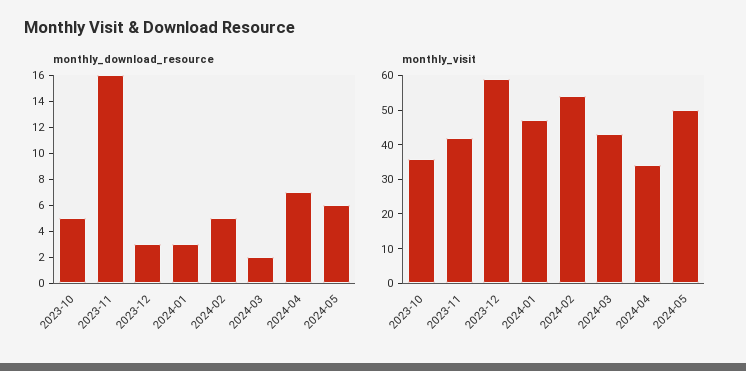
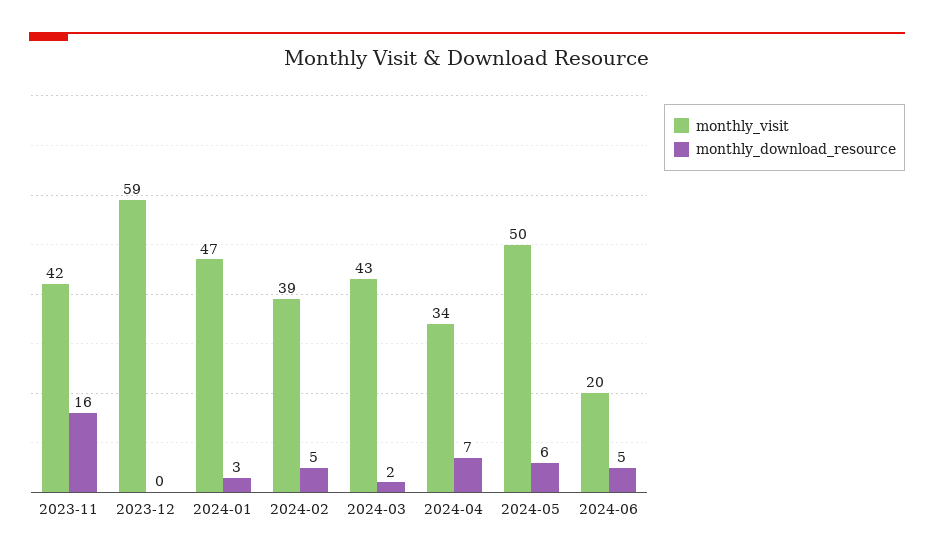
monthly_download_resource, 2023-10: 5 -> none
monthly_download_resource, 2023-12: 3 -> 0
monthly_visit, 2023-10: 35 -> none
monthly_visit, 2024-02: 55 -> 39
monthly_visit, 2024-06: none -> 20
monthly_download_resource, 2024-06: none -> 5

